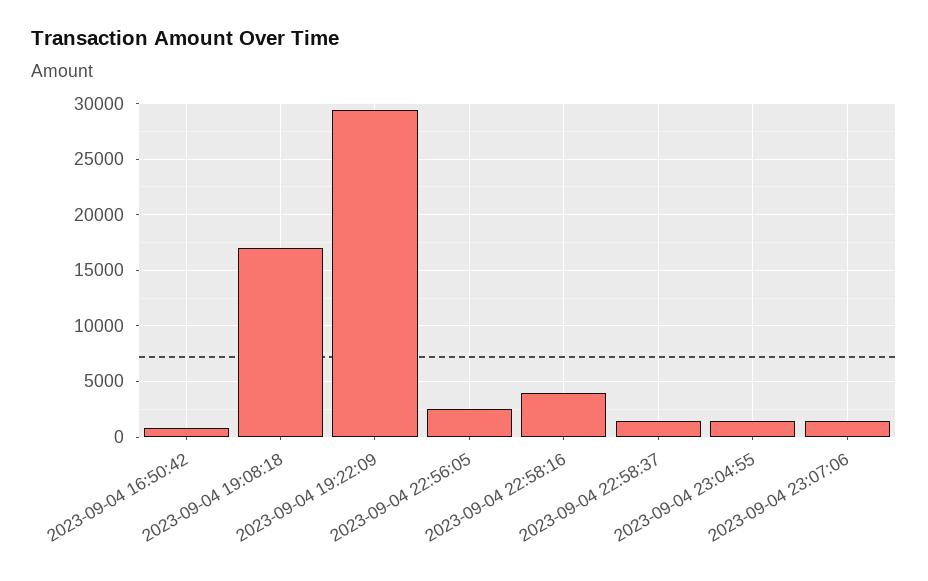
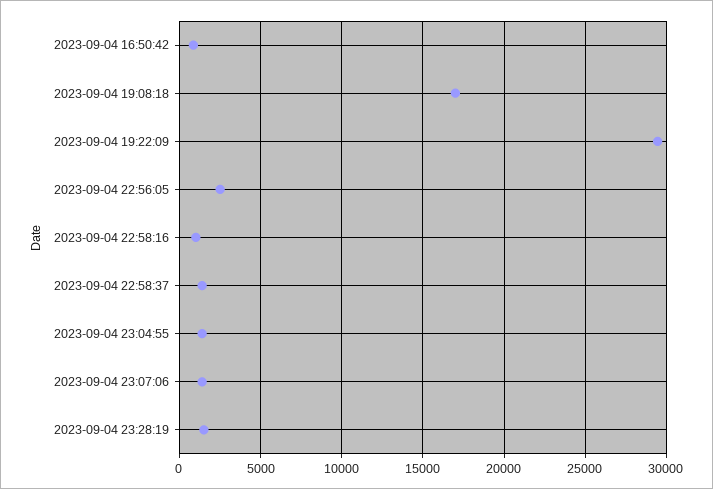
2023-09-04 22:58:16: 4000 -> 1000
2023-09-04 23:28:19: none -> 1500

